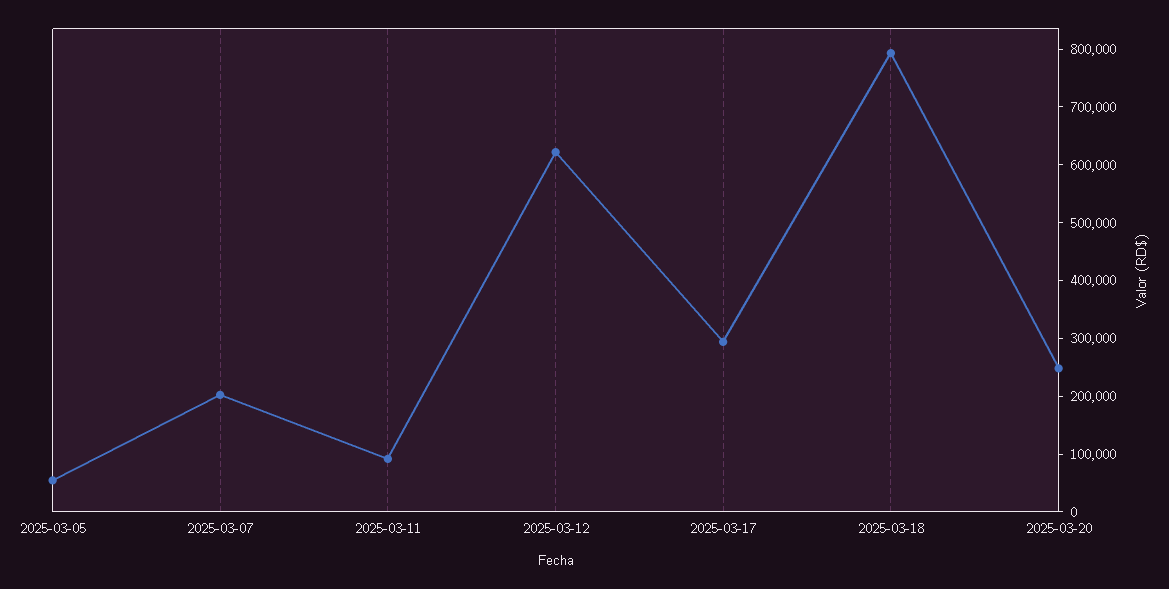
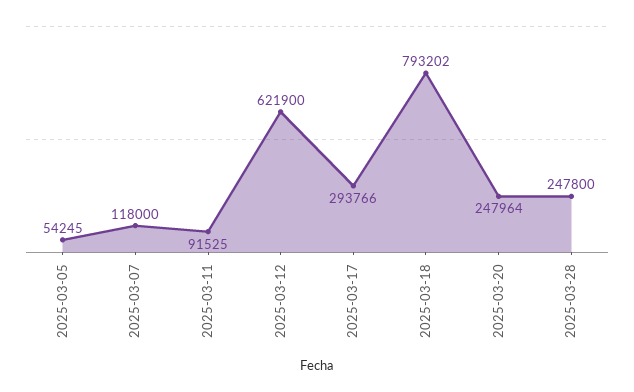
2025-03-07: 200000 -> 118000
2025-03-28: none -> 247800

